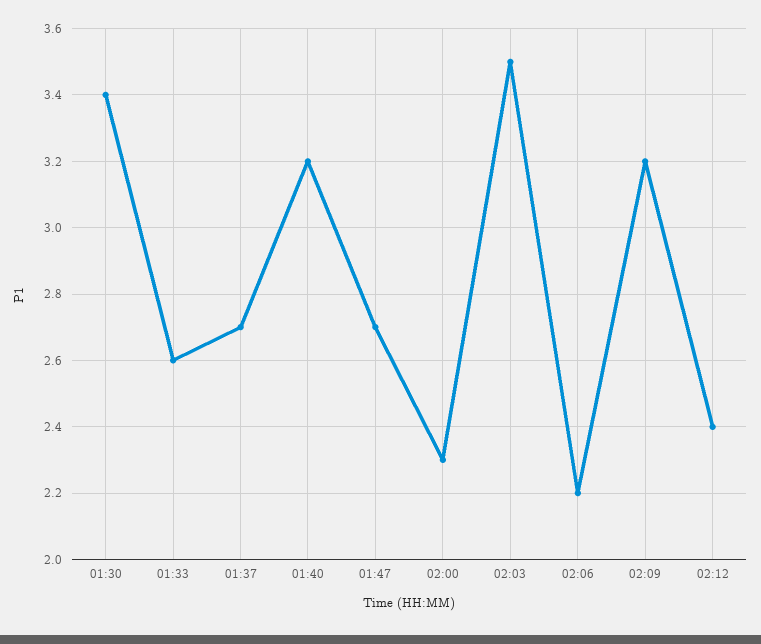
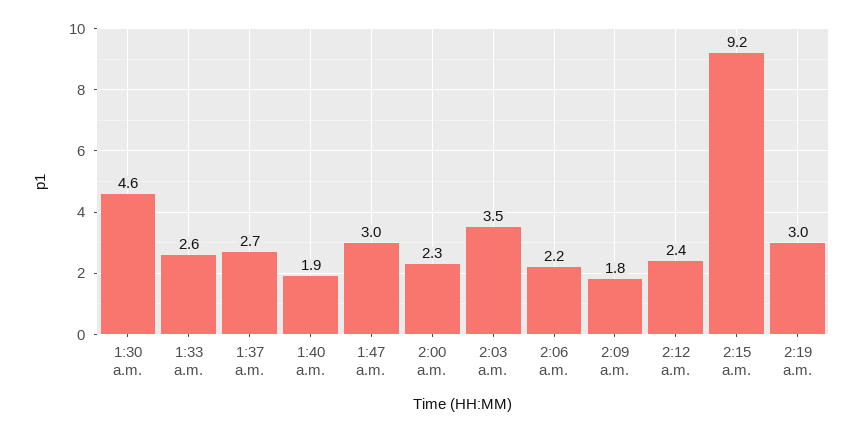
01:30: 3.4 -> 4.6
01:40: 3.2 -> 1.9
01:47: 2.7 -> 3
02:09: 3.2 -> 1.8
2:15 a.m.: none -> 9.2
2:19 a.m.: none -> 3

